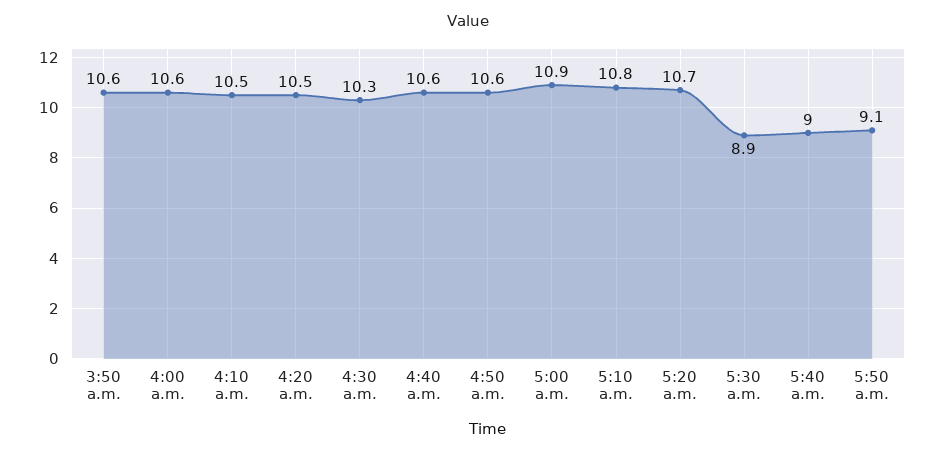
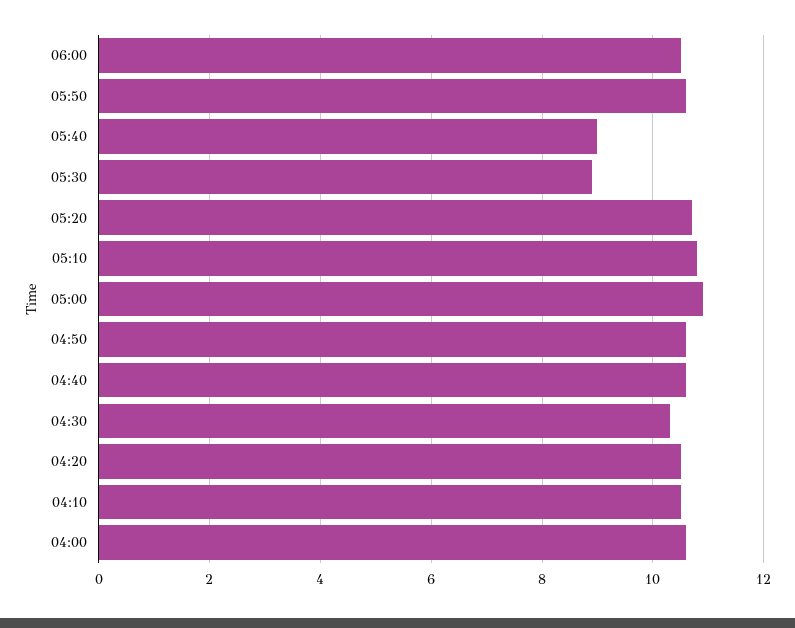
3:50 a.m.: 10.6 -> none
5:50 a.m.: 9.1 -> 10.5
06:00: none -> 10.5

